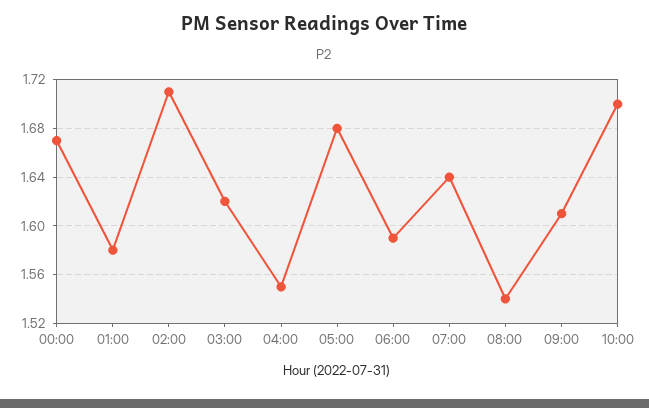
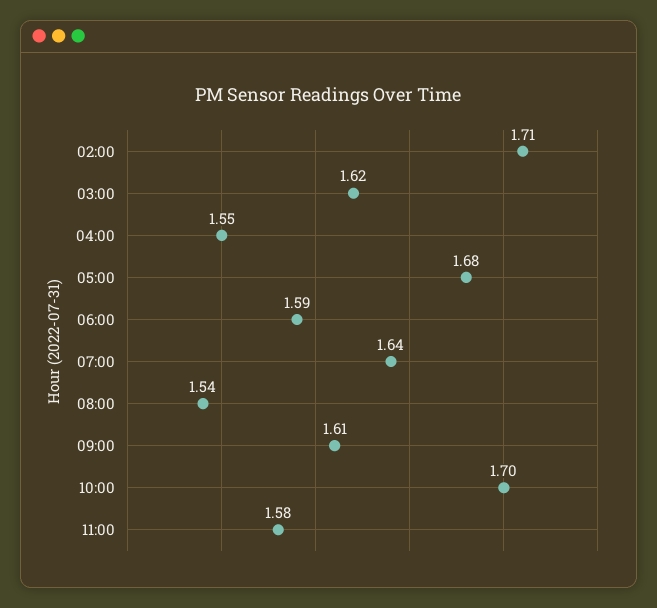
00:00: 1.67 -> none
01:00: 1.58 -> none
11:00: none -> 1.58

